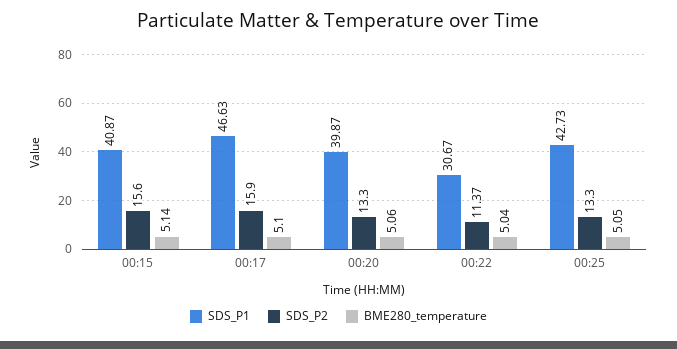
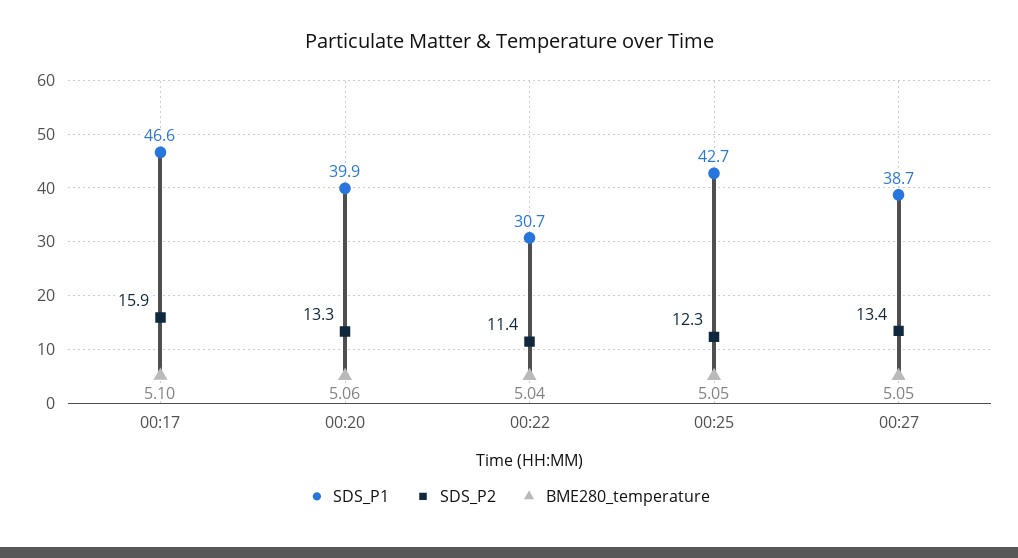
SDS_P1, 00:15: 40.87 -> none
SDS_P2, 00:15: 15.6 -> none
BME280_temperature, 00:15: 5.14 -> none
SDS_P2, 00:25: 13.3 -> 12.3
SDS_P1, 00:27: none -> 38.7
SDS_P2, 00:27: none -> 13.4
BME280_temperature, 00:27: none -> 5.05

